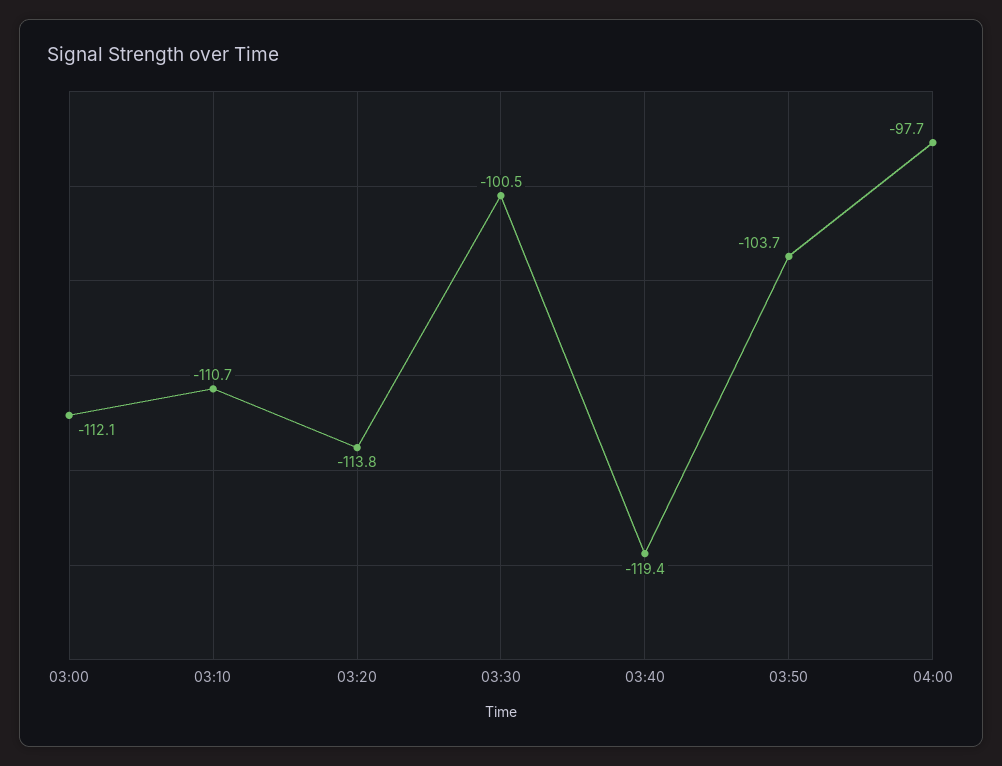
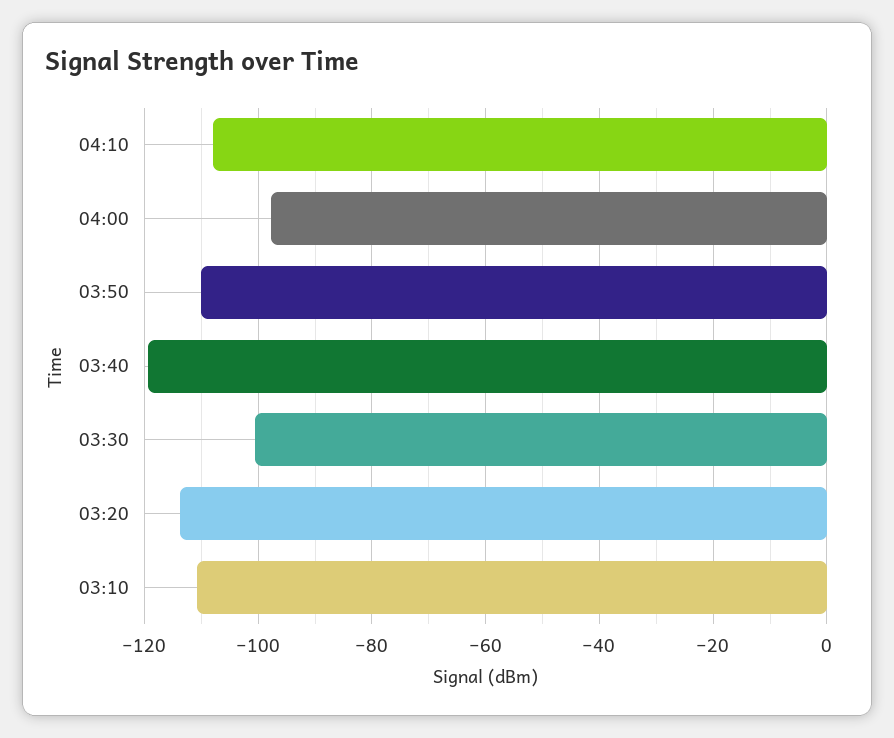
03:00: -112.1 -> none
03:50: -103.7 -> -110
04:10: none -> -108

